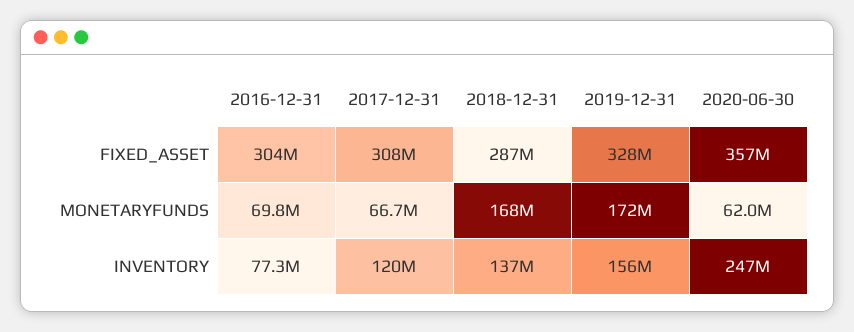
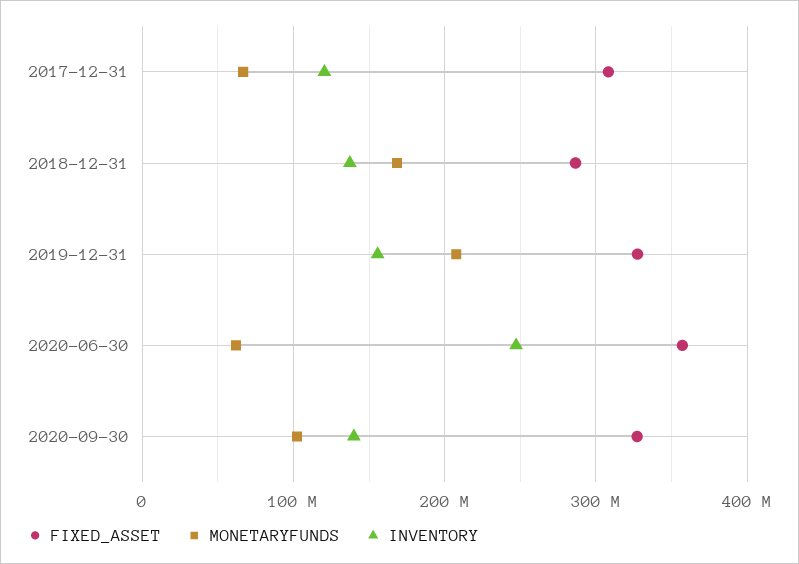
FIXED_ASSET, 2016-12-31: 304000000 -> none
MONETARYFUNDS, 2016-12-31: 69800000 -> none
MONETARYFUNDS, 2019-12-31: 172000000 -> 210000000
INVENTORY, 2016-12-31: 77300000 -> none
FIXED_ASSET, 2020-09-30: none -> 330000000
MONETARYFUNDS, 2020-09-30: none -> 100000000
INVENTORY, 2020-09-30: none -> 140000000

